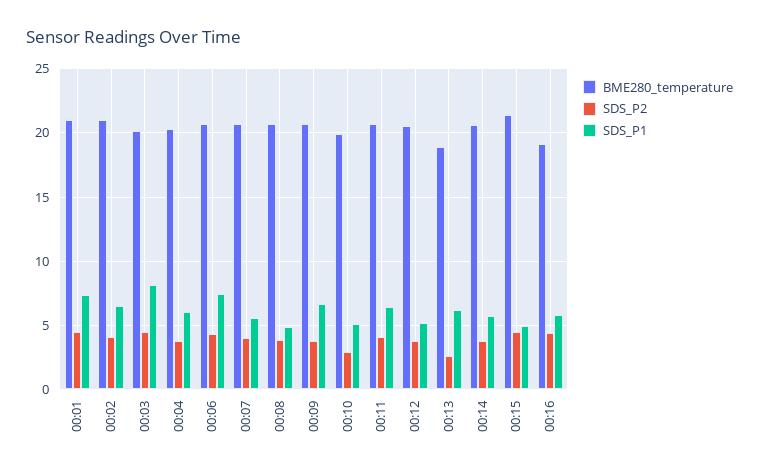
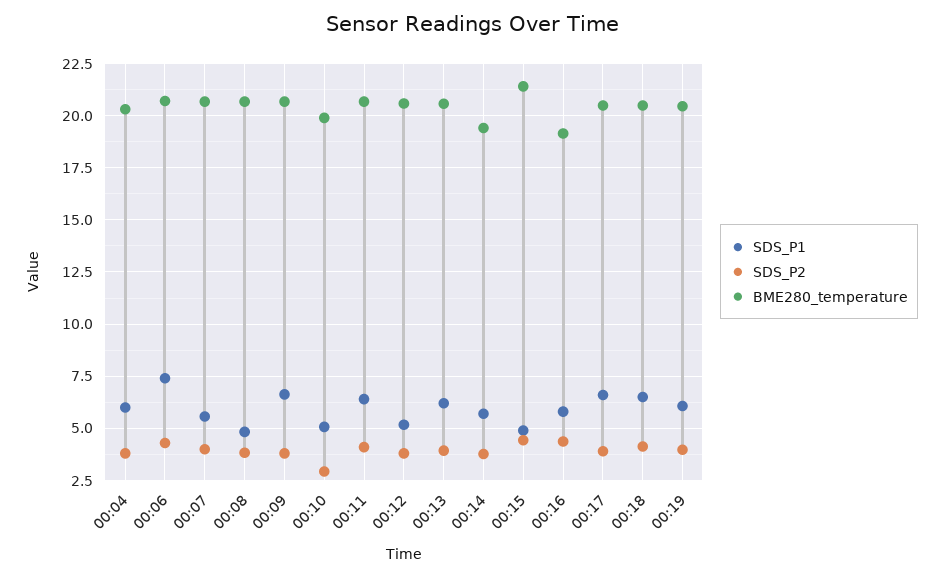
BME280_temperature, 00:01: 21 -> none
SDS_P2, 00:01: 4.5 -> none
SDS_P1, 00:01: 7.5 -> none
BME280_temperature, 00:02: 21 -> none
SDS_P2, 00:02: 4 -> none
SDS_P1, 00:02: 6.5 -> none
BME280_temperature, 00:03: 20 -> none
SDS_P2, 00:03: 4.5 -> none
SDS_P1, 00:03: 8 -> none
BME280_temperature, 00:13: 19 -> 20.5
SDS_P2, 00:13: 2.5 -> 4
BME280_temperature, 00:14: 20.5 -> 19.5
SDS_P1, 00:17: none -> 6.5
SDS_P2, 00:17: none -> 4
BME280_temperature, 00:17: none -> 20.5
SDS_P1, 00:18: none -> 6.5
SDS_P2, 00:18: none -> 4
BME280_temperature, 00:18: none -> 20.5
SDS_P1, 00:19: none -> 6
SDS_P2, 00:19: none -> 4
BME280_temperature, 00:19: none -> 20.5

